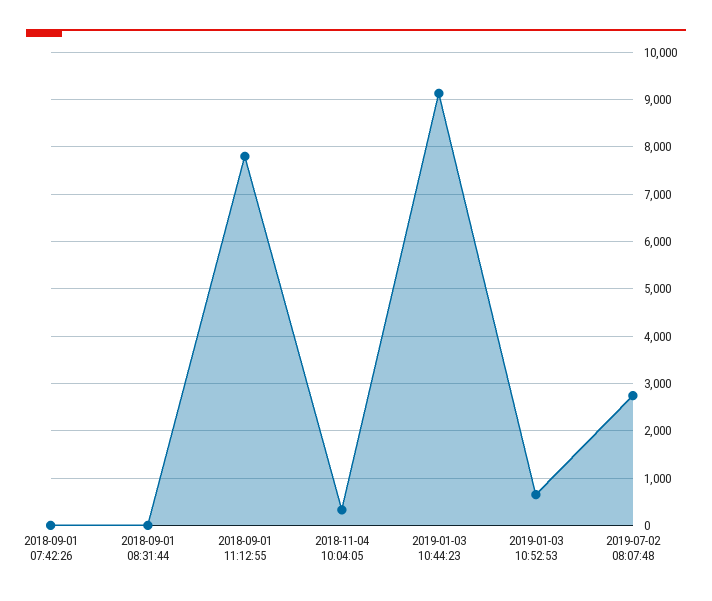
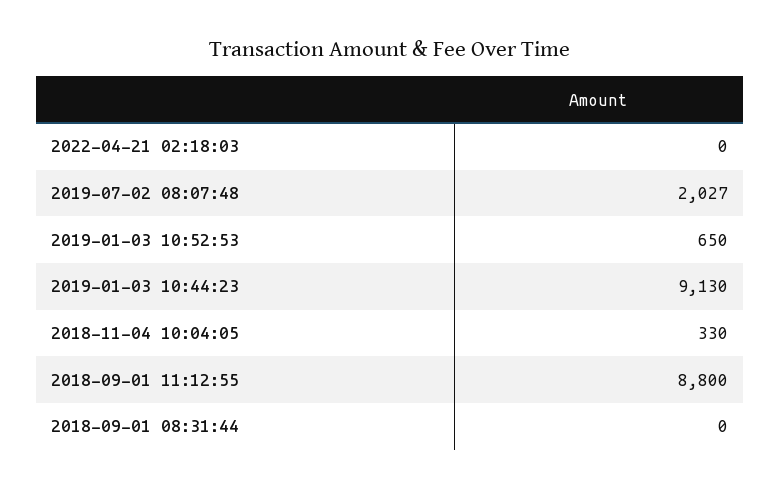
2018-09-01 07:42:26: 0 -> none
2018-09-01 11:12:55: 7800 -> 8800
2019-07-02 08:07:48: 2800 -> 2027
2022-04-21 02:18:03: none -> 0

